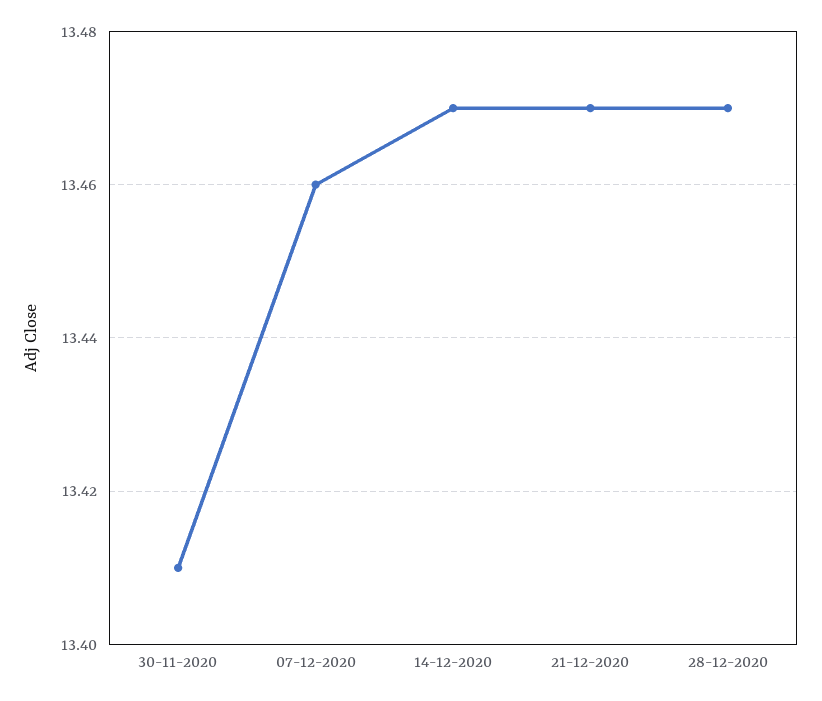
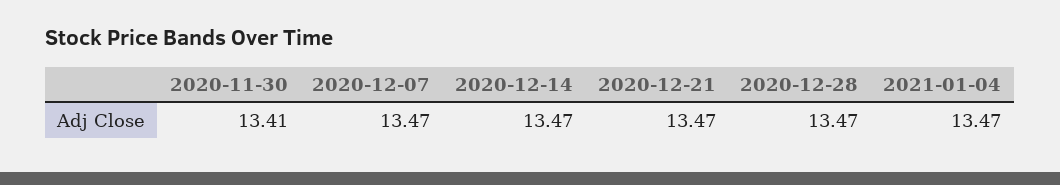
07-12-2020: 13.46 -> 13.47
2021-01-04: none -> 13.47

